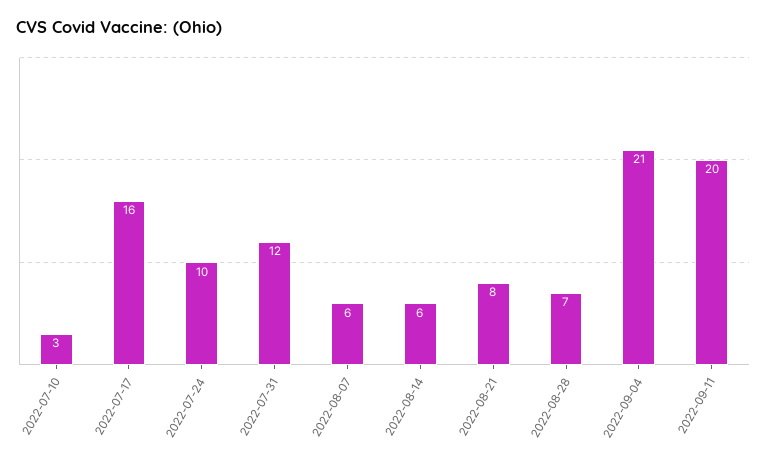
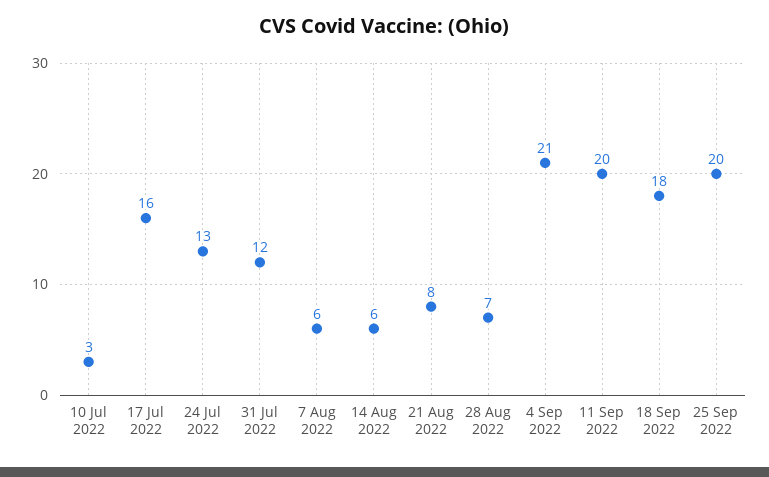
2022-07-24: 10 -> 13
18 Sep 2022: none -> 18
25 Sep 2022: none -> 20

